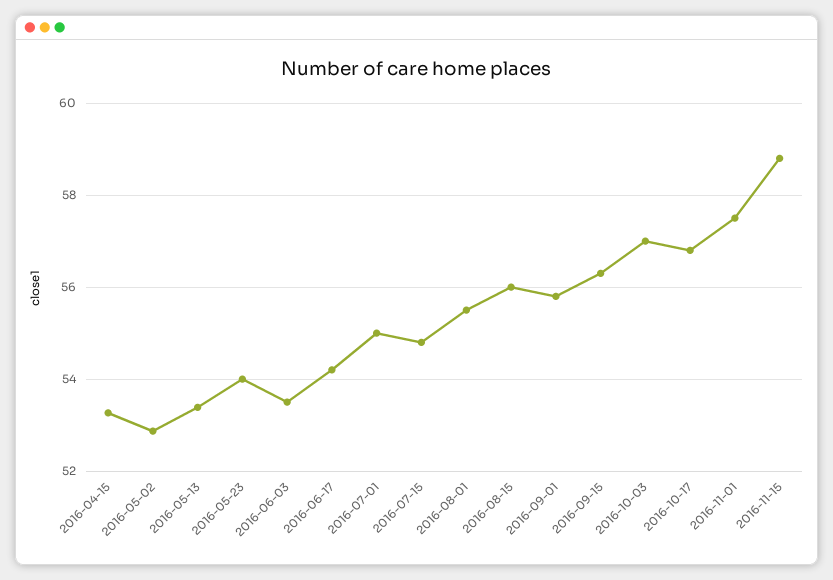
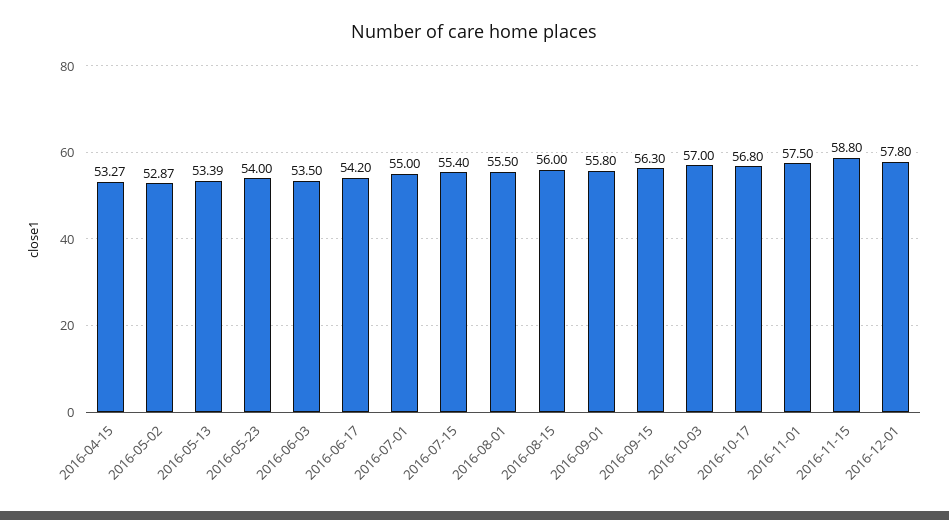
2016-07-15: 54.8 -> 55.4
2016-12-01: none -> 57.8

